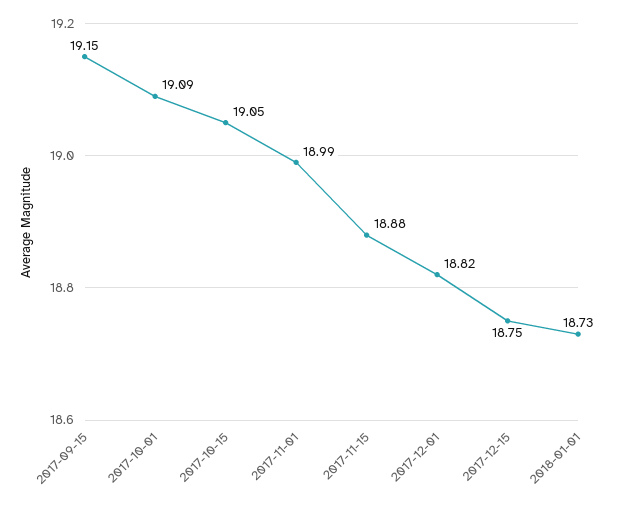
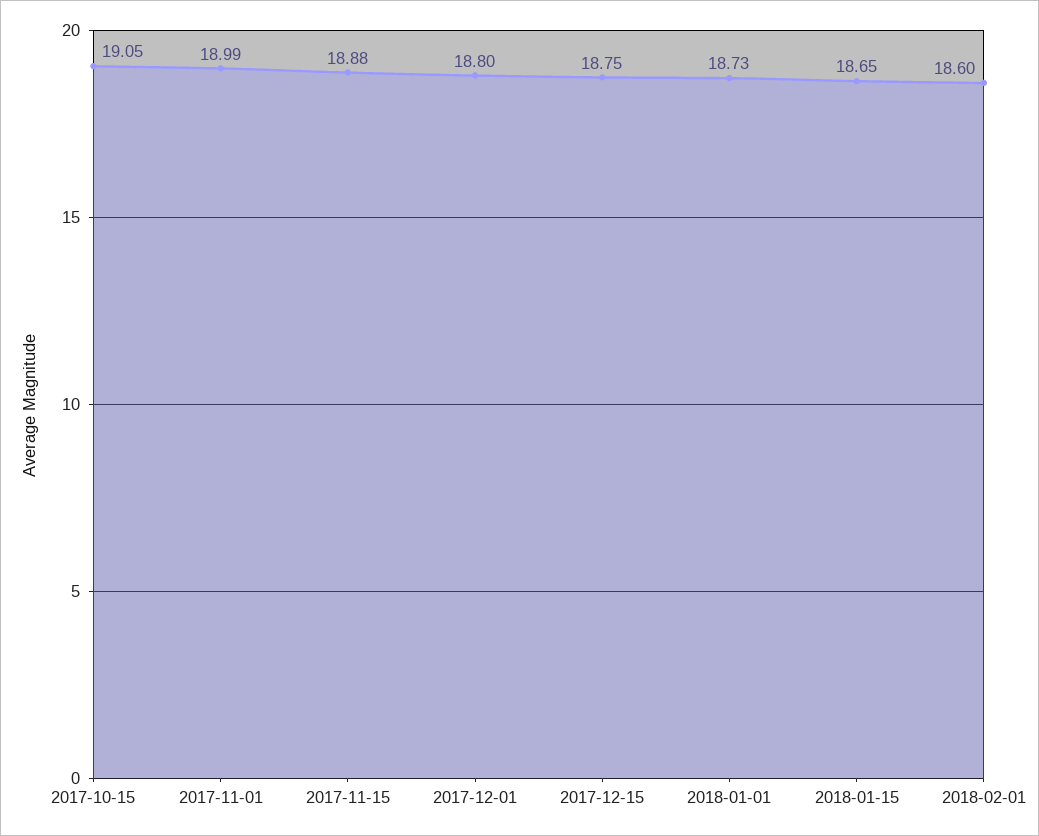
2017-09-15: 19.15 -> none
2017-10-01: 19.09 -> none
2017-12-01: 18.82 -> 18.8
2018-01-15: none -> 18.65
2018-02-01: none -> 18.6

